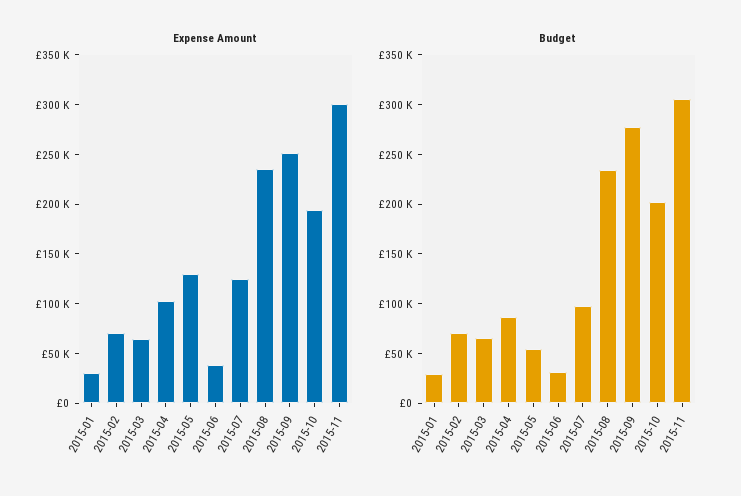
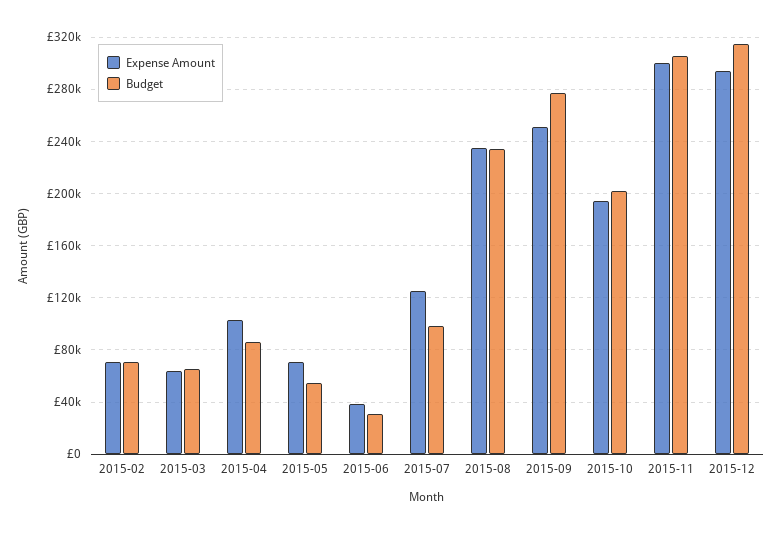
Expense Amount, 2015-01: 30000 -> none
Expense Amount, 2015-05: 130000 -> 70000
Budget, 2015-01: 30000 -> none
Expense Amount, 2015-12: none -> 295000
Budget, 2015-12: none -> 315000

